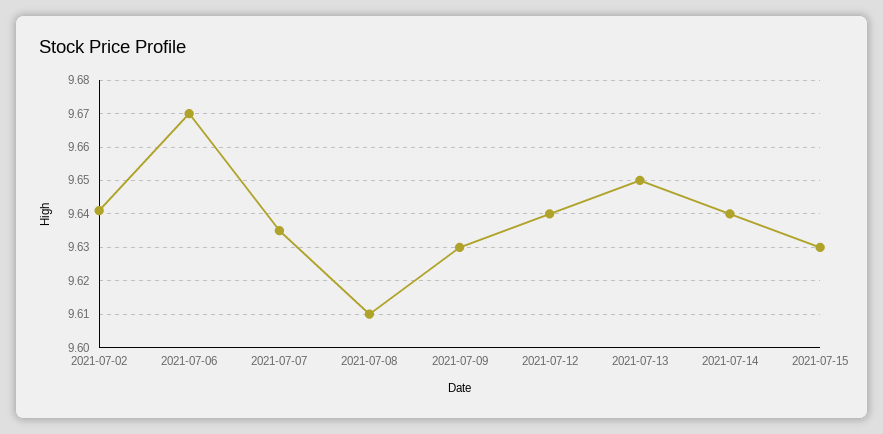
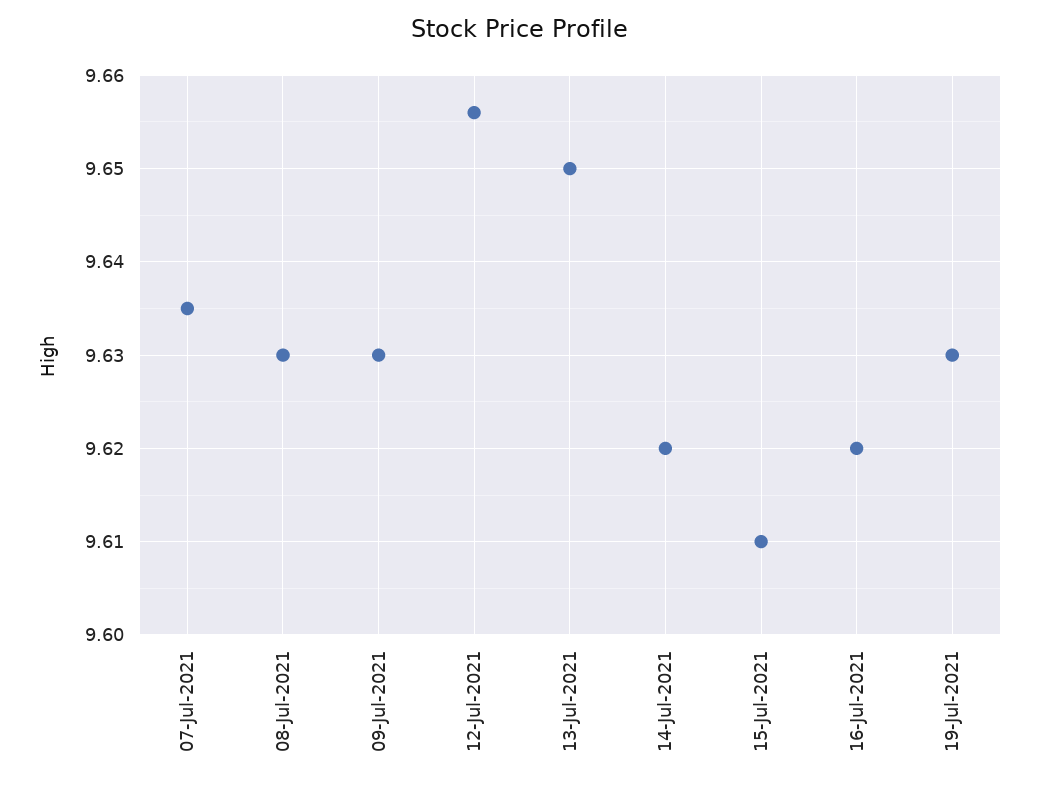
2021-07-02: 9.64 -> none
2021-07-06: 9.67 -> none
2021-07-08: 9.61 -> 9.63
2021-07-12: 9.64 -> 9.656
2021-07-14: 9.64 -> 9.62
2021-07-15: 9.63 -> 9.61
16-Jul-2021: none -> 9.62
19-Jul-2021: none -> 9.63

